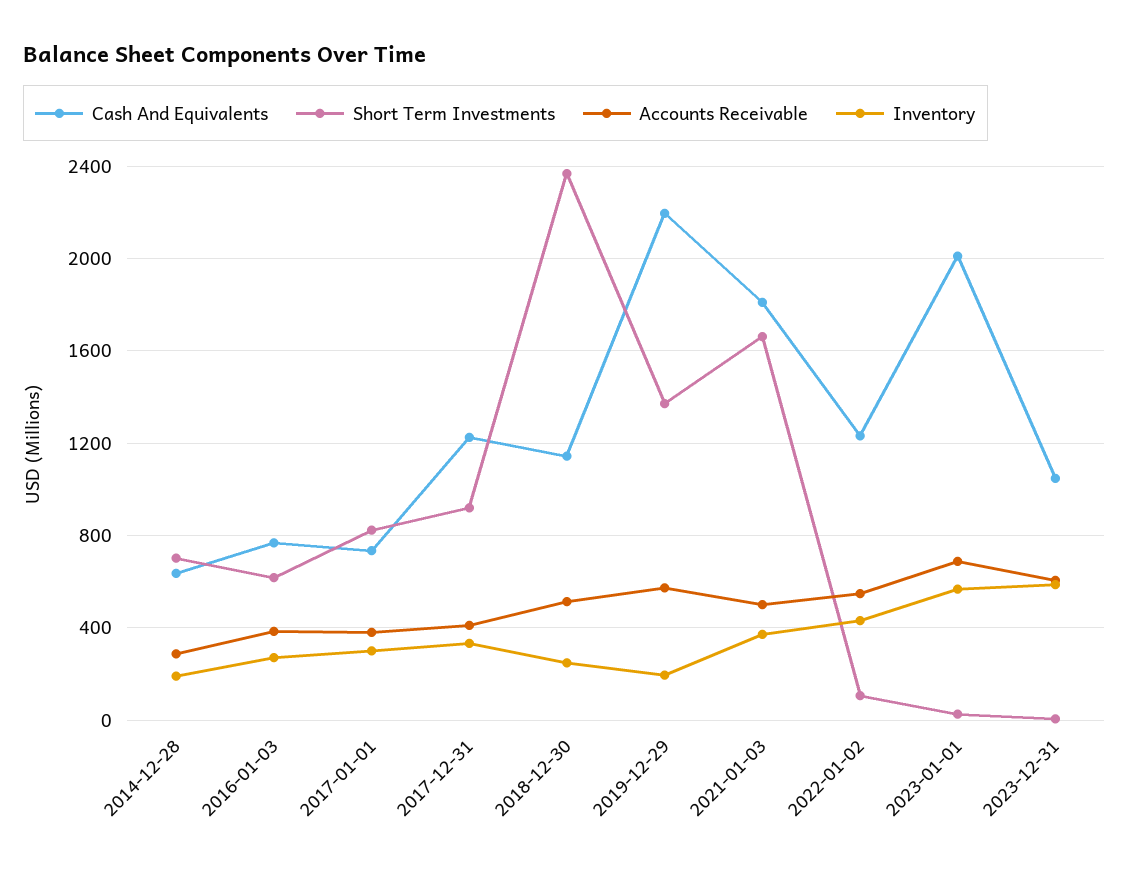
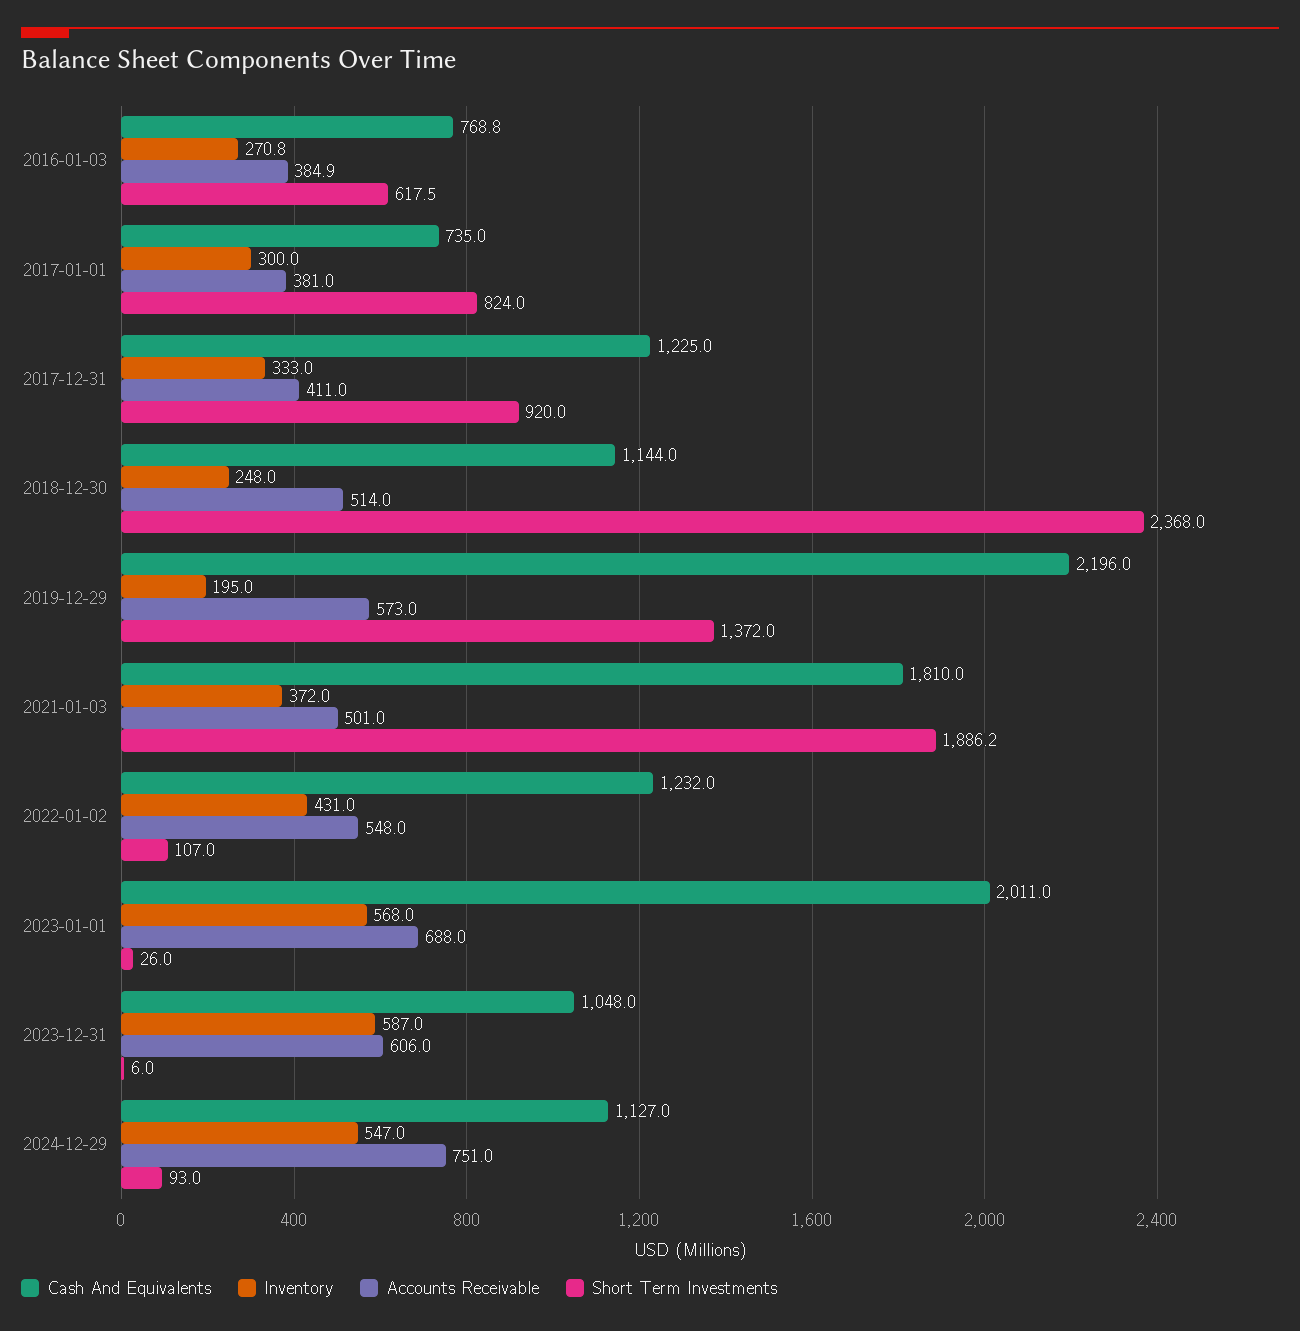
Cash And Equivalents, 2014-12-28: 650 -> none
Short Term Investments, 2014-12-28: 700 -> none
Accounts Receivable, 2014-12-28: 300 -> none
Inventory, 2014-12-28: 200 -> none
Short Term Investments, 2021-01-03: 1650 -> 1886.2
Cash And Equivalents, 2024-12-29: none -> 1127
Inventory, 2024-12-29: none -> 547
Accounts Receivable, 2024-12-29: none -> 751
Short Term Investments, 2024-12-29: none -> 93

